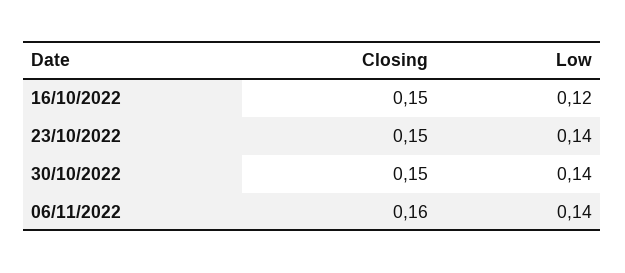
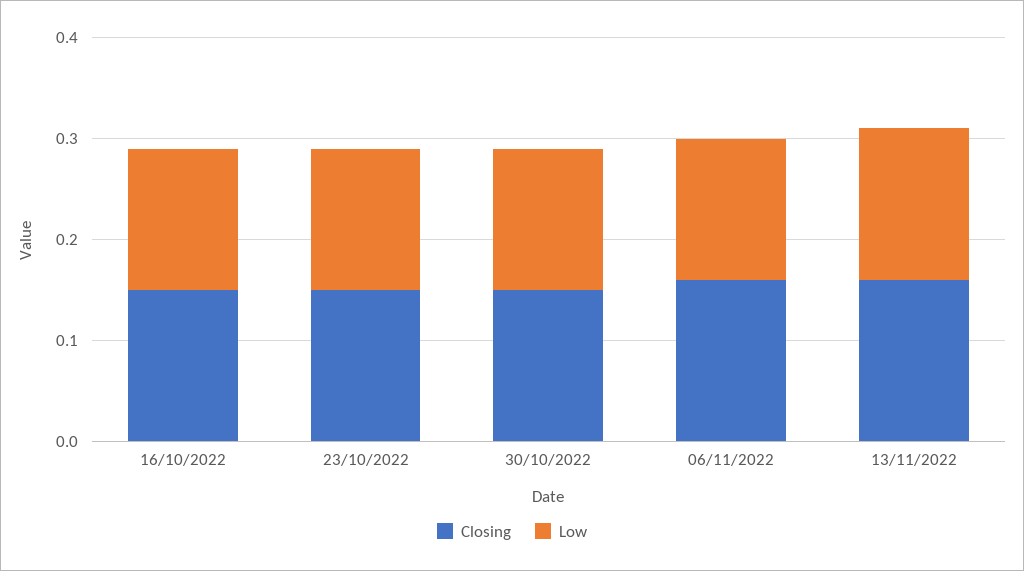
Low, 16/10/2022: 0.12 -> 0.14
Closing, 13/11/2022: none -> 0.16
Low, 13/11/2022: none -> 0.15

